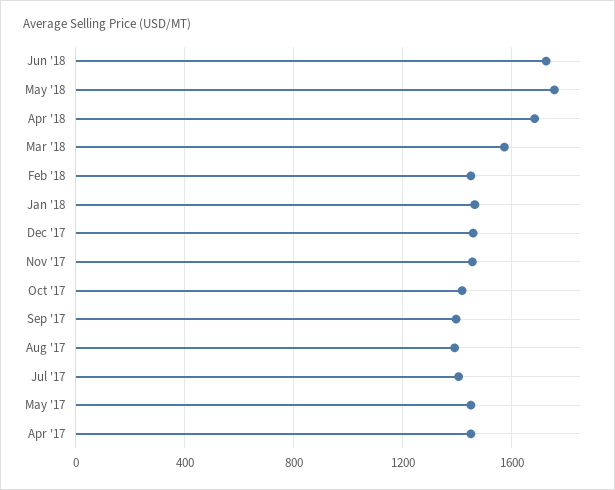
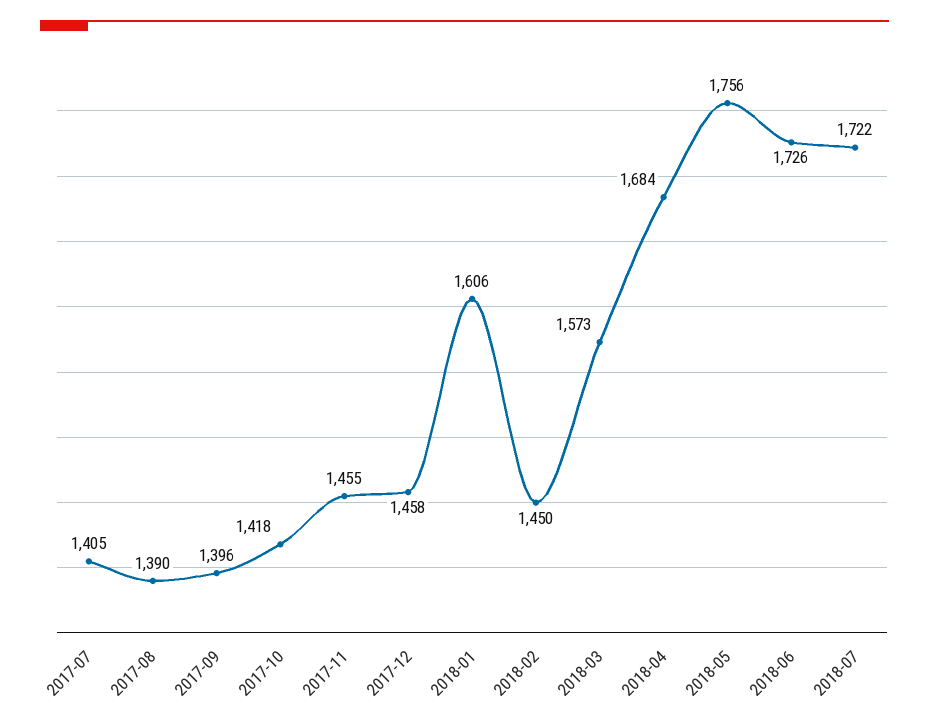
Jan '18: 1450 -> 1606
May '17: 1450 -> none
Apr '17: 1450 -> none
2018-07: none -> 1722

